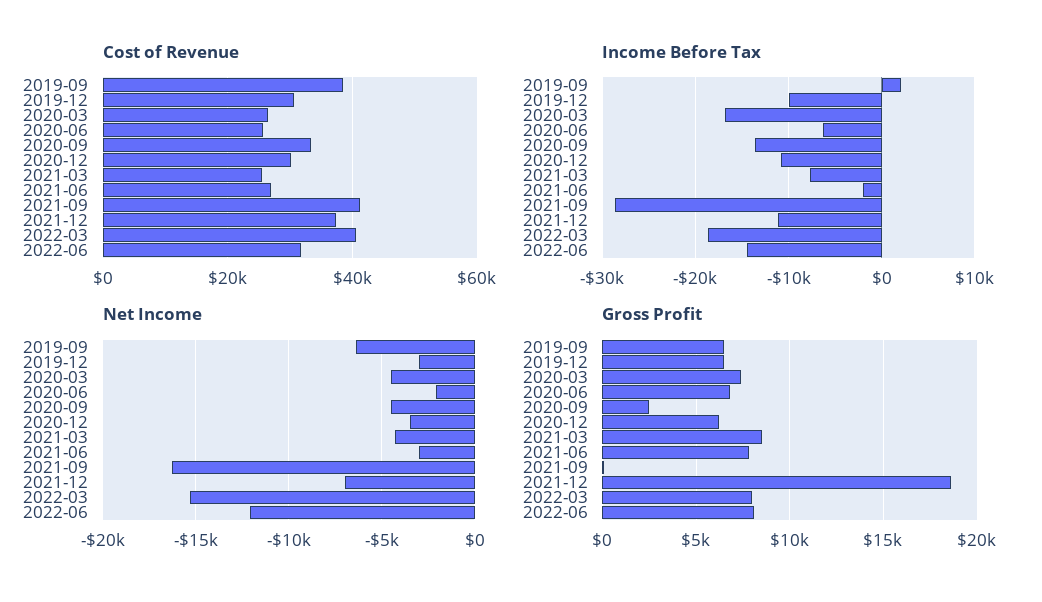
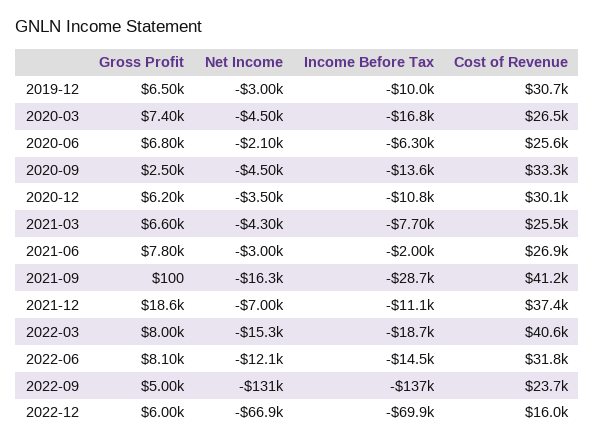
Cost of Revenue, 2019-09: 38000 -> none
Income Before Tax, 2019-09: 2000 -> none
Net Income, 2019-09: -6500 -> none
Gross Profit, 2019-09: 6500 -> none
Gross Profit, 2021-03: 8500 -> 6600
Gross Profit, 2022-09: none -> 5000
Net Income, 2022-09: none -> -131000
Income Before Tax, 2022-09: none -> -137000
Cost of Revenue, 2022-09: none -> 23700
Gross Profit, 2022-12: none -> 6000
Net Income, 2022-12: none -> -66900
Income Before Tax, 2022-12: none -> -69900
Cost of Revenue, 2022-12: none -> 16000

